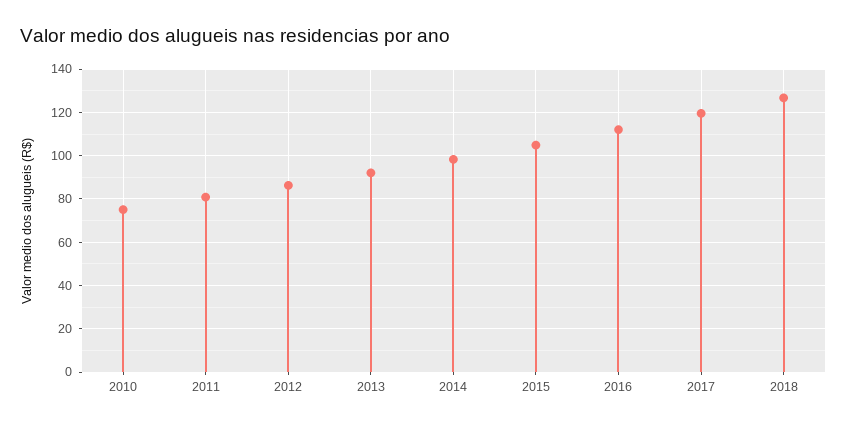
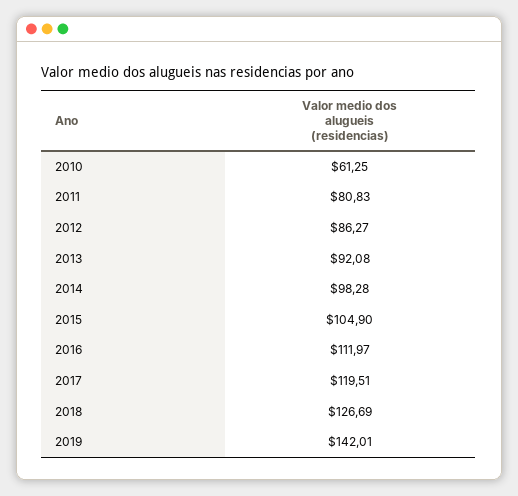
2010: 75 -> 61.25
2019: none -> 142.01

